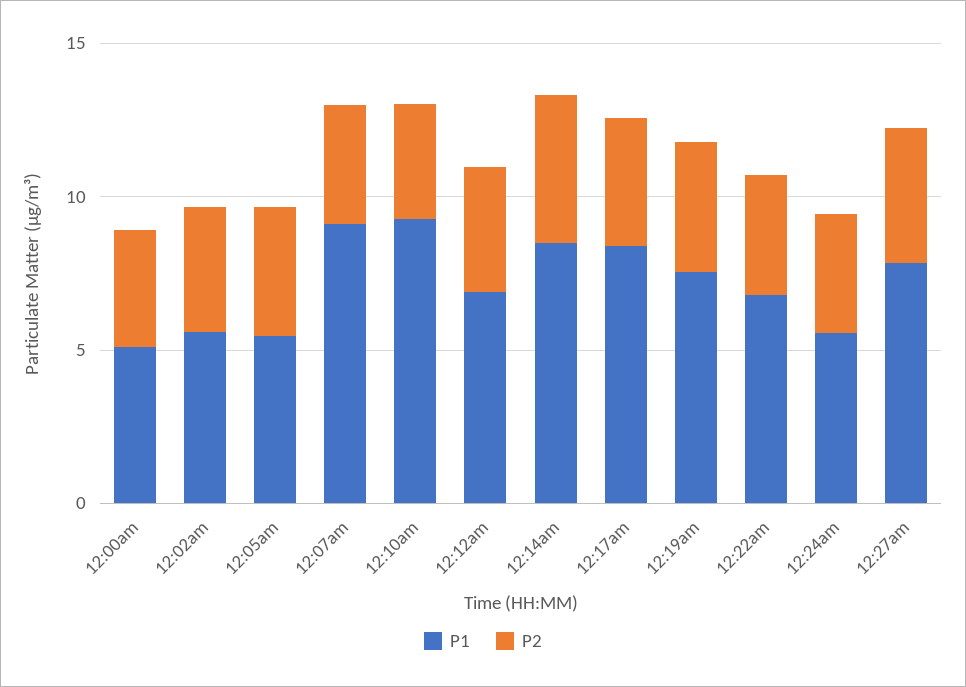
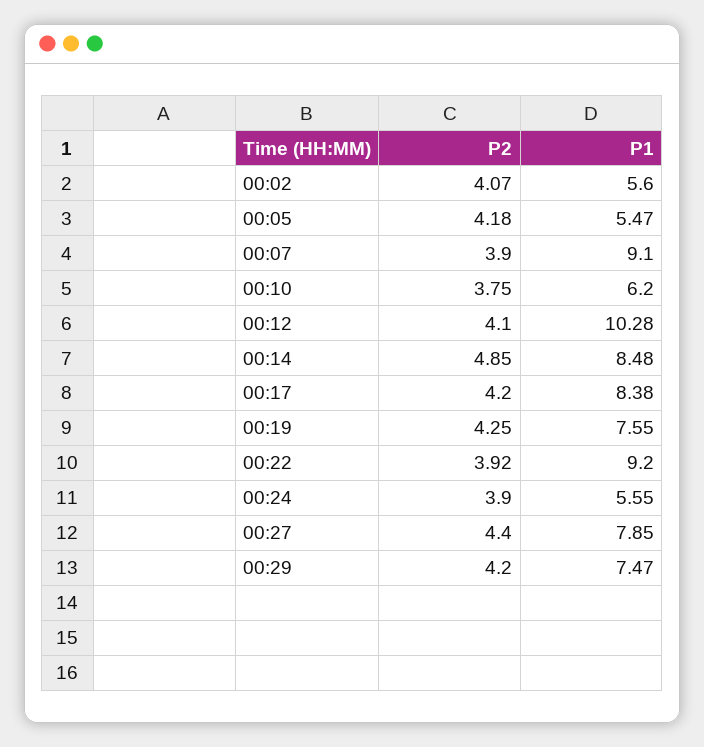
P1, 12:00am: 5 -> none
P2, 12:00am: 4 -> none
P1, 12:10am: 9 -> 6.2
P1, 12:12am: 7 -> 10.28
P1, 12:22am: 7 -> 9.2
P2, 00:29: none -> 4.2
P1, 00:29: none -> 7.47

